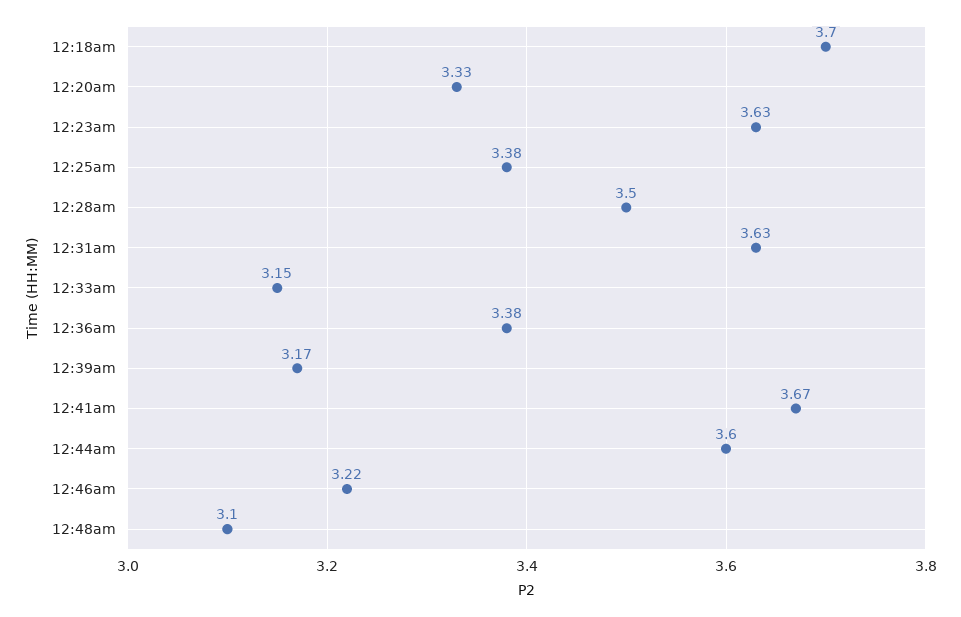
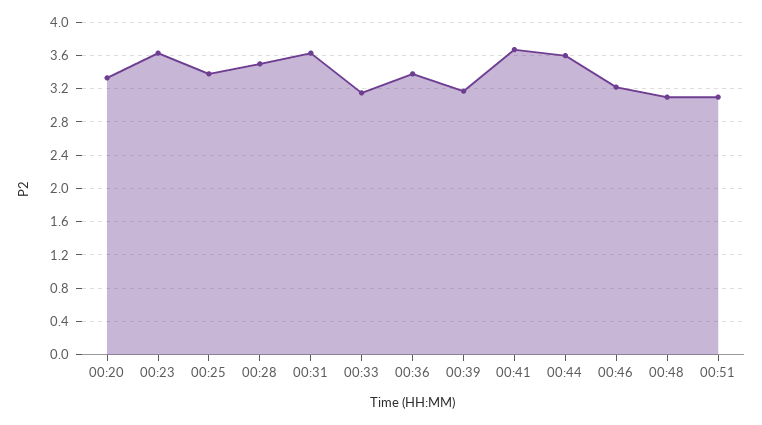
12:18am: 3.7 -> none
00:51: none -> 3.1

